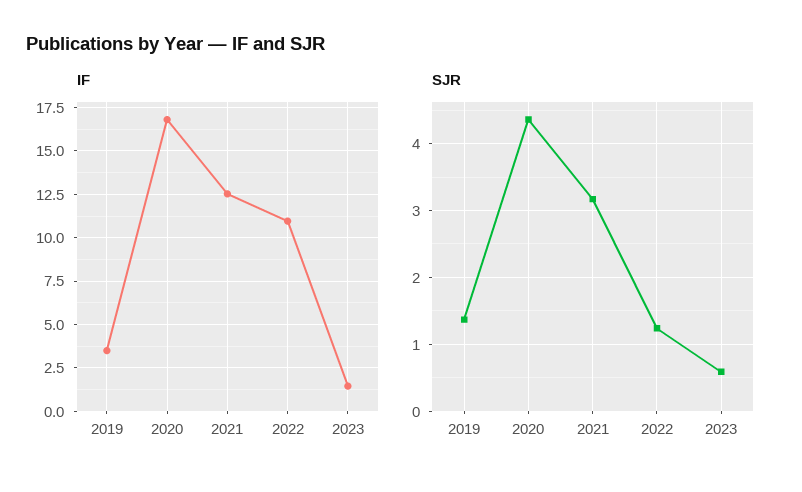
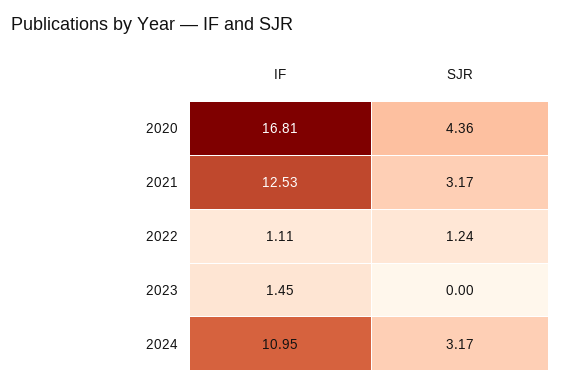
IF, 2019: 3.5 -> none
IF, 2022: 11 -> 1.11
SJR, 2019: 1.4 -> none
SJR, 2023: 0.6 -> 0
IF, 2024: none -> 10.95
SJR, 2024: none -> 3.17

